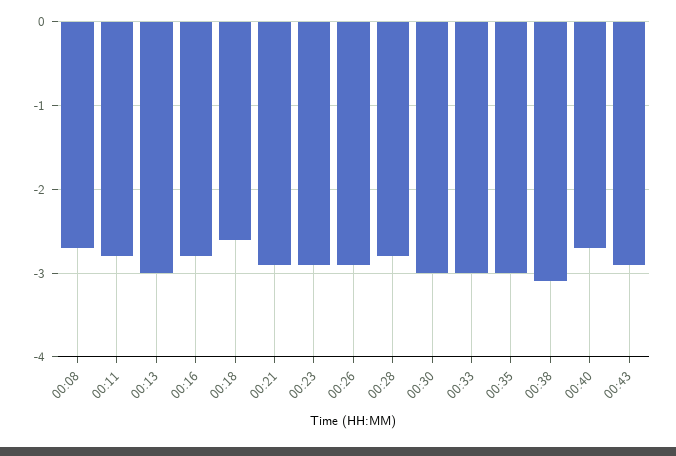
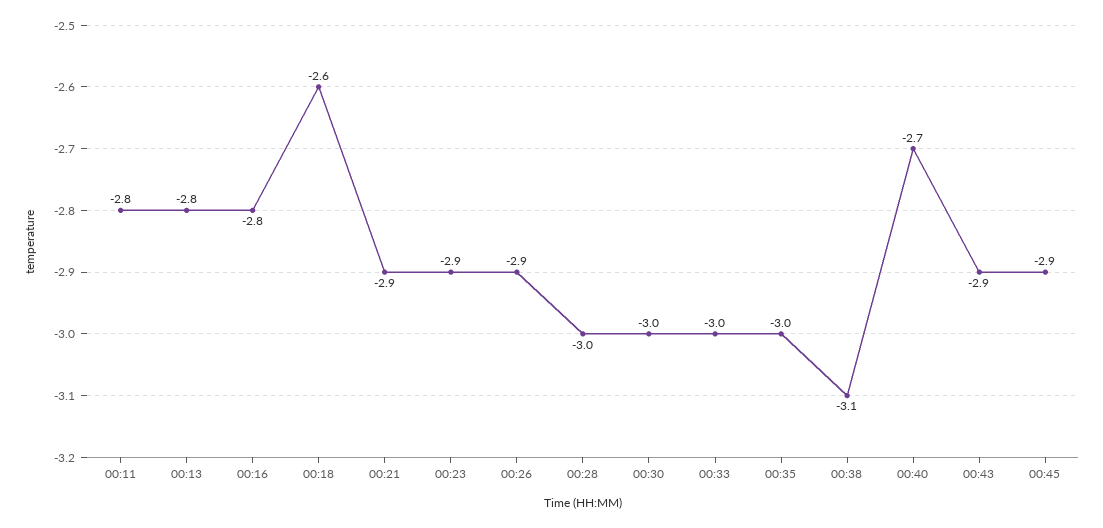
00:08: -2.7 -> none
00:13: -3 -> -2.8
00:28: -2.8 -> -3
00:45: none -> -2.9

